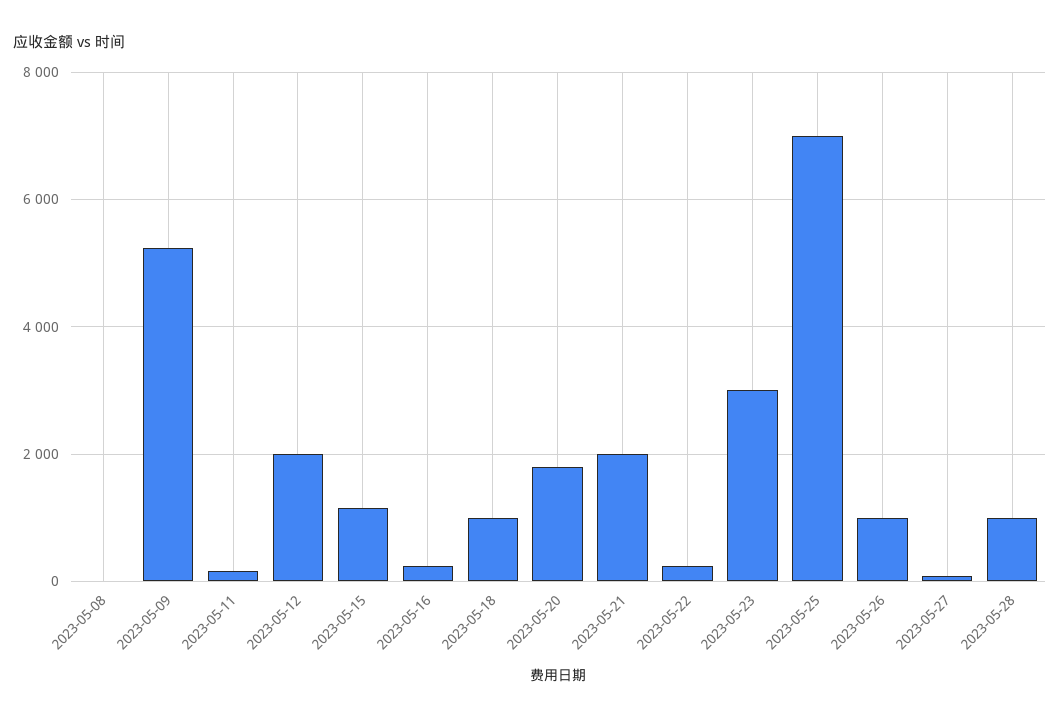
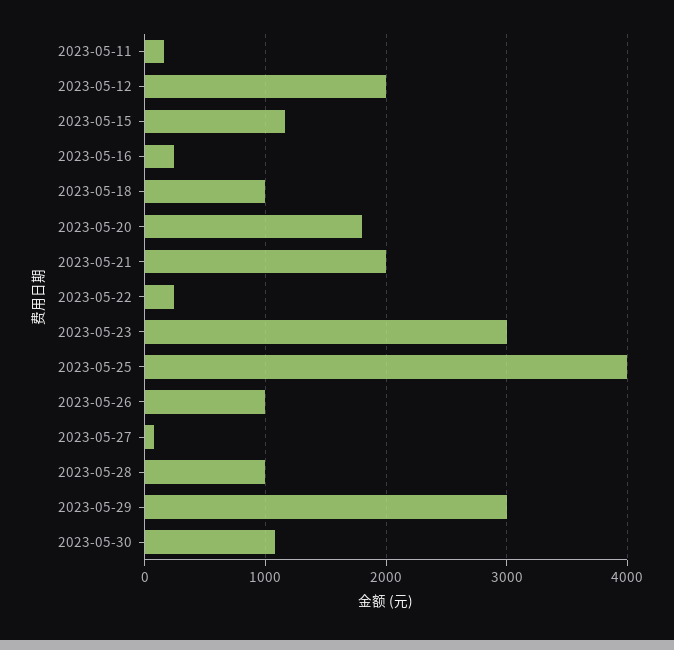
2023-05-08: 0 -> none
2023-05-09: 5200 -> none
2023-05-25: 7000 -> 4000
2023-05-29: none -> 3000
2023-05-30: none -> 1100

